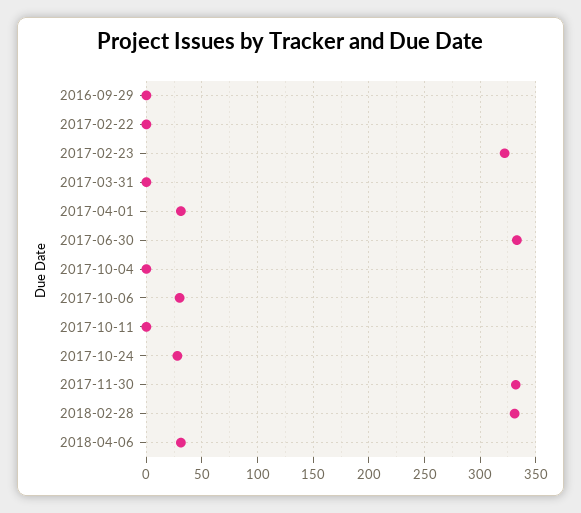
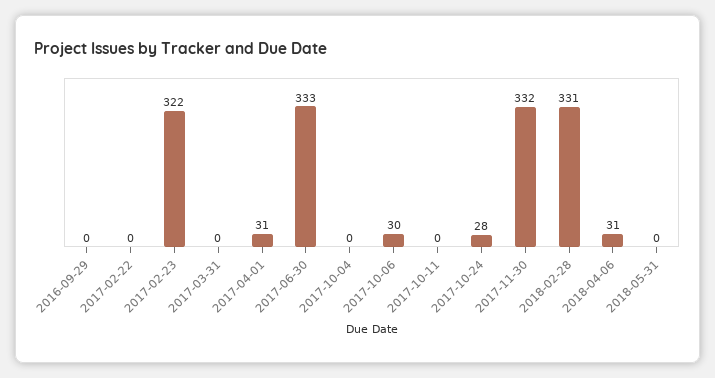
2018-05-31: none -> 0

